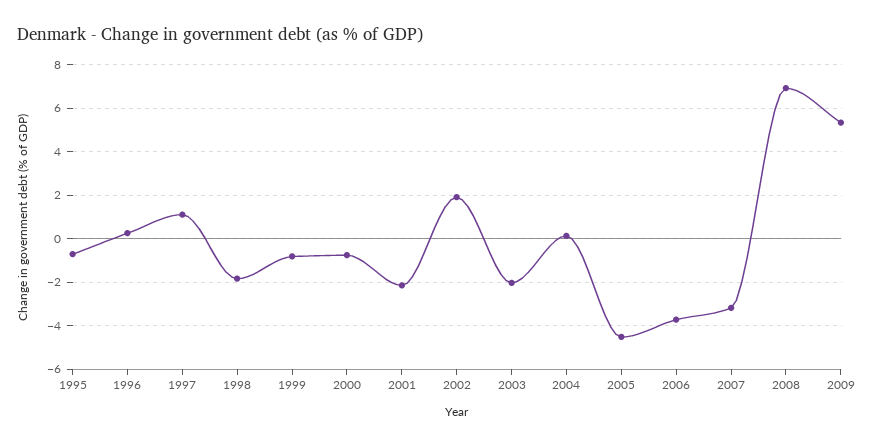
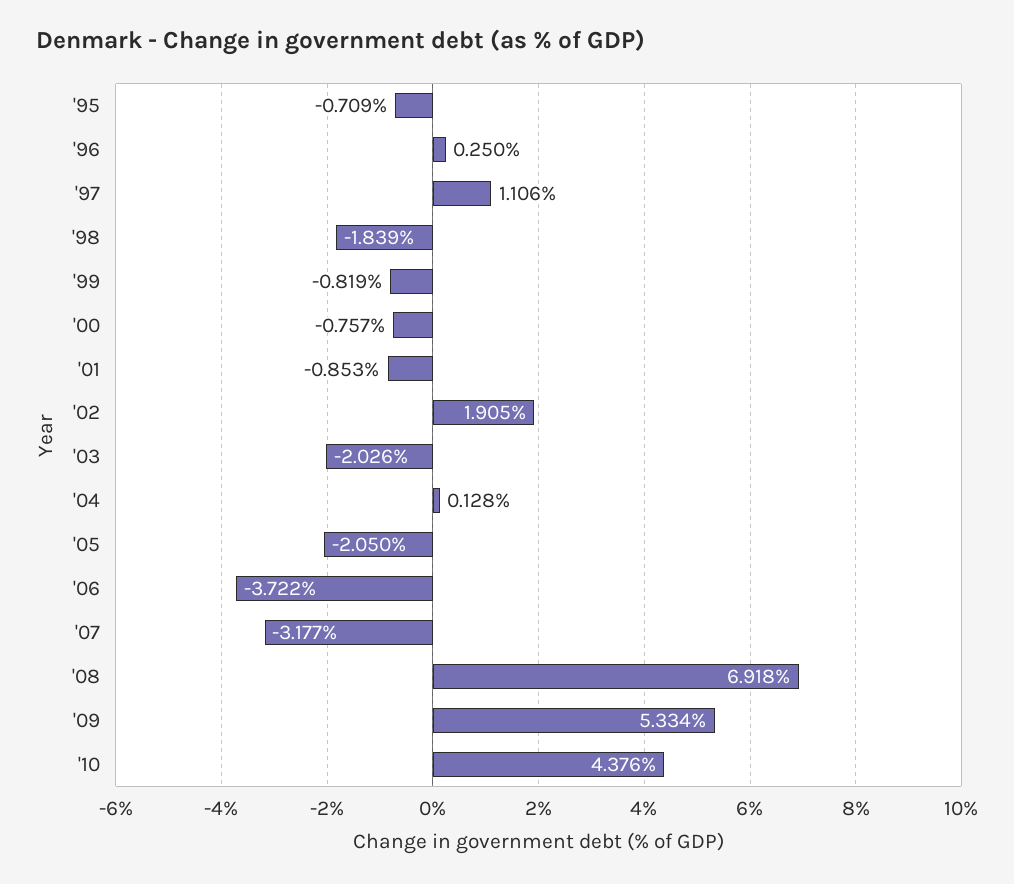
2001: -2 -> -0.853
2005: -4.5 -> -2.05
'10: none -> 4.376

